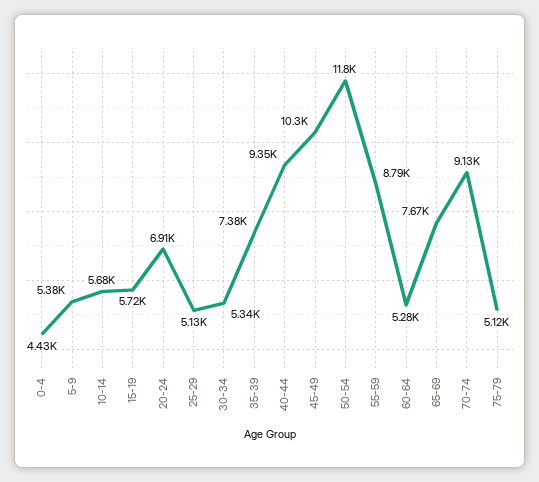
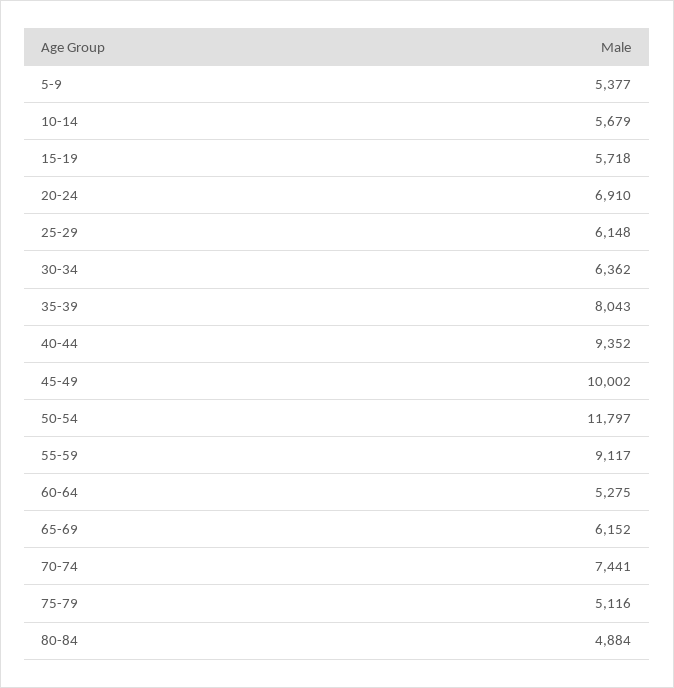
0-4: 4430 -> none
25-29: 5130 -> 6148
30-34: 5340 -> 6362
35-39: 7380 -> 8043
45-49: 10300 -> 10002
55-59: 8790 -> 9117
65-69: 7670 -> 6152
70-74: 9130 -> 7441
80-84: none -> 4884

